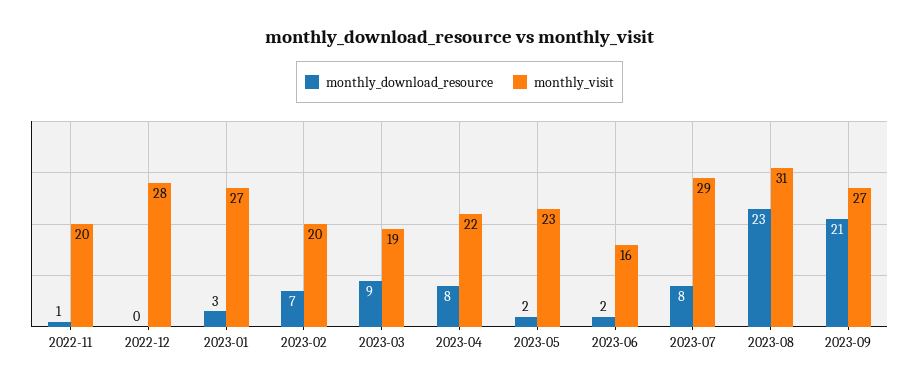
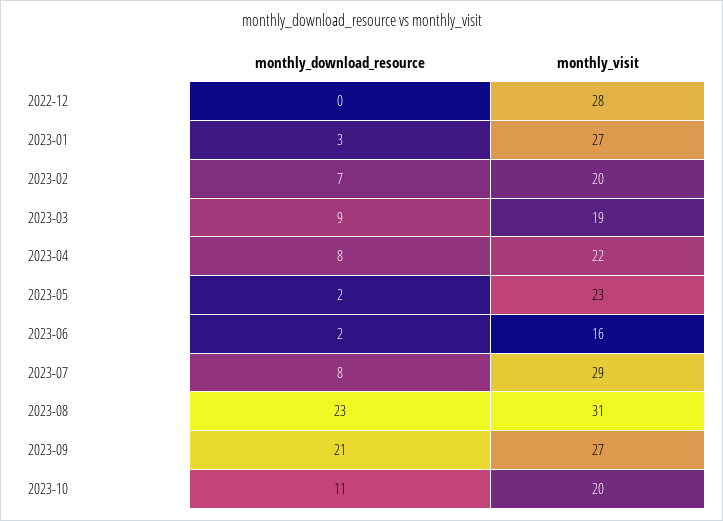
monthly_download_resource, 2022-11: 1 -> none
monthly_visit, 2022-11: 20 -> none
monthly_download_resource, 2023-10: none -> 11
monthly_visit, 2023-10: none -> 20

